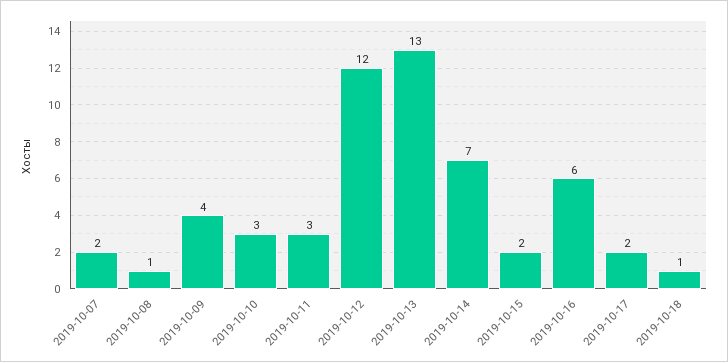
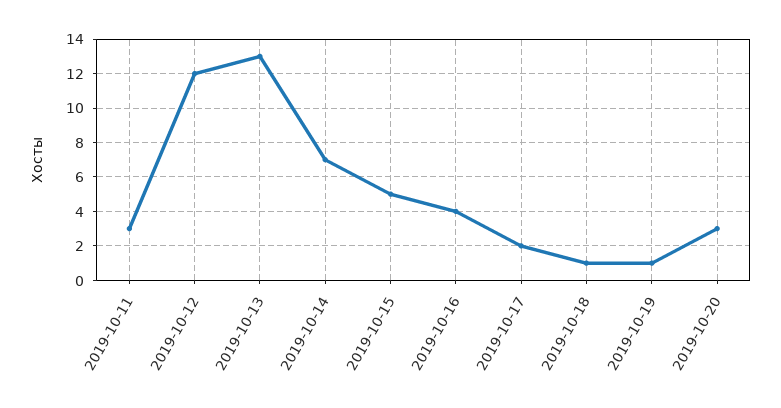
2019-10-07: 2 -> none
2019-10-08: 1 -> none
2019-10-09: 4 -> none
2019-10-10: 3 -> none
2019-10-15: 2 -> 5
2019-10-16: 6 -> 4
2019-10-19: none -> 1
2019-10-20: none -> 3

